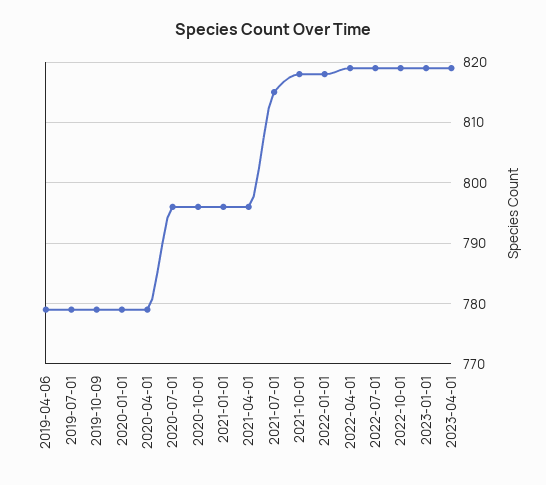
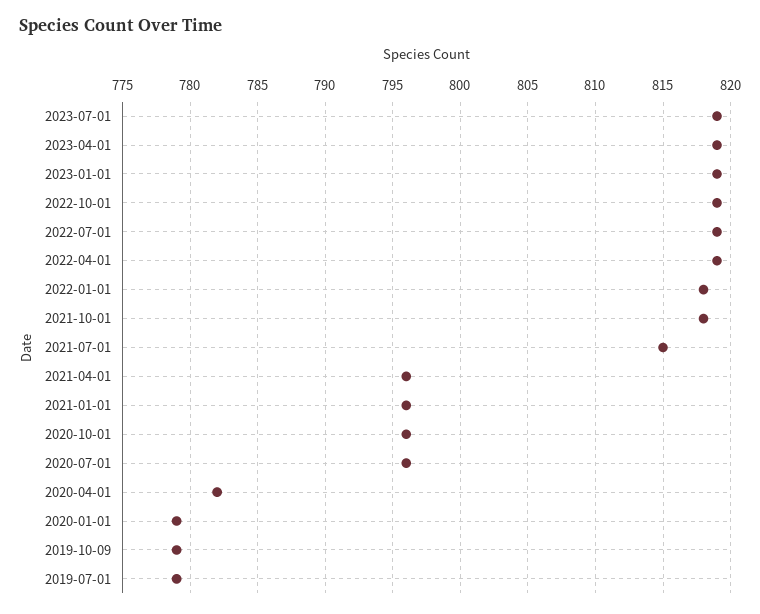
2019-04-06: 779 -> none
2020-04-01: 779 -> 782
2023-07-01: none -> 819

